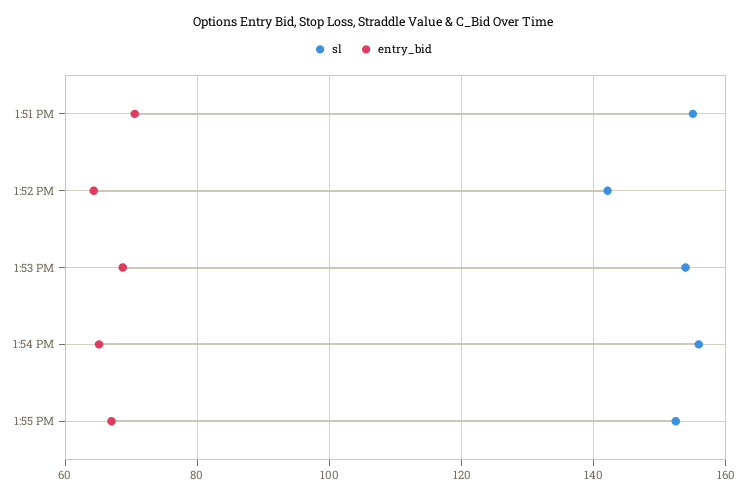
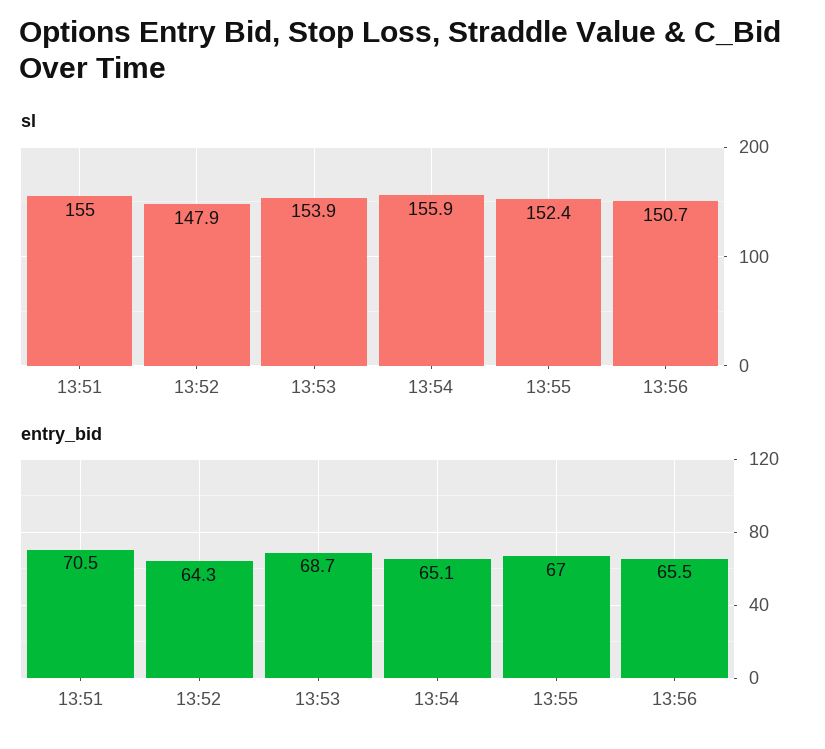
sl, 1:52 PM: 142 -> 147.9
sl, 13:56: none -> 150.7
entry_bid, 13:56: none -> 65.5

